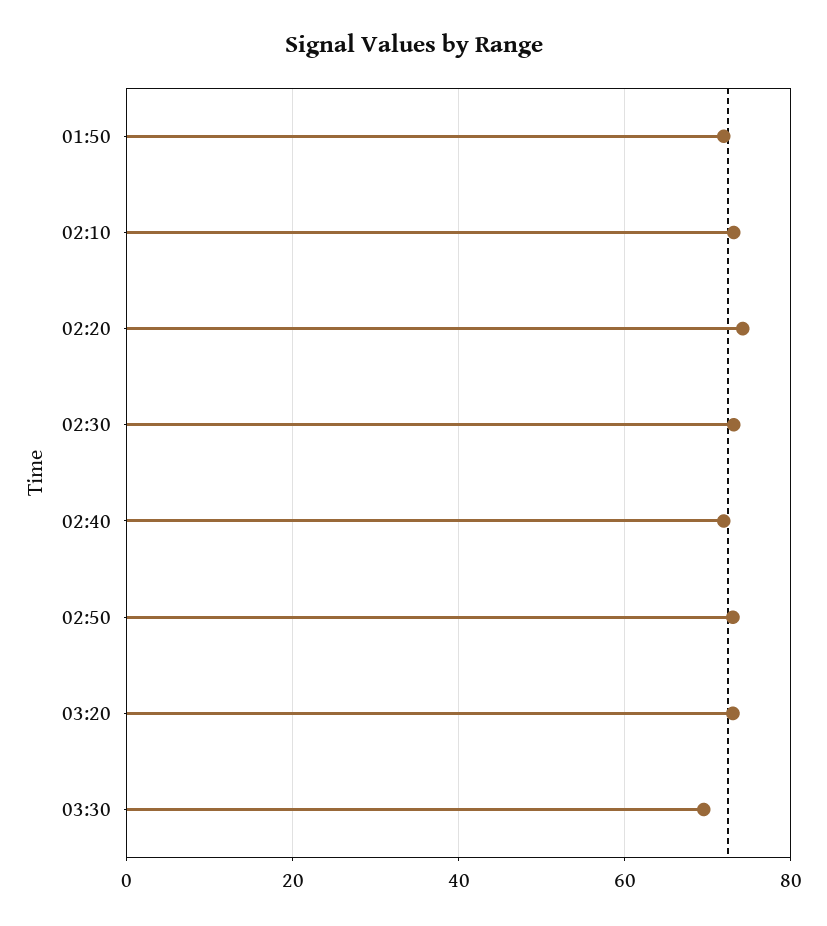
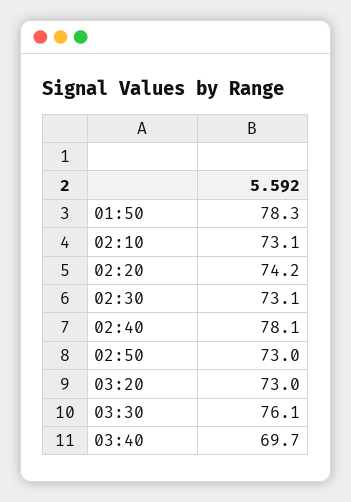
01:50: 72 -> 78.3
02:40: 72 -> 78.1
03:30: 70 -> 76.1
03:40: none -> 69.7

